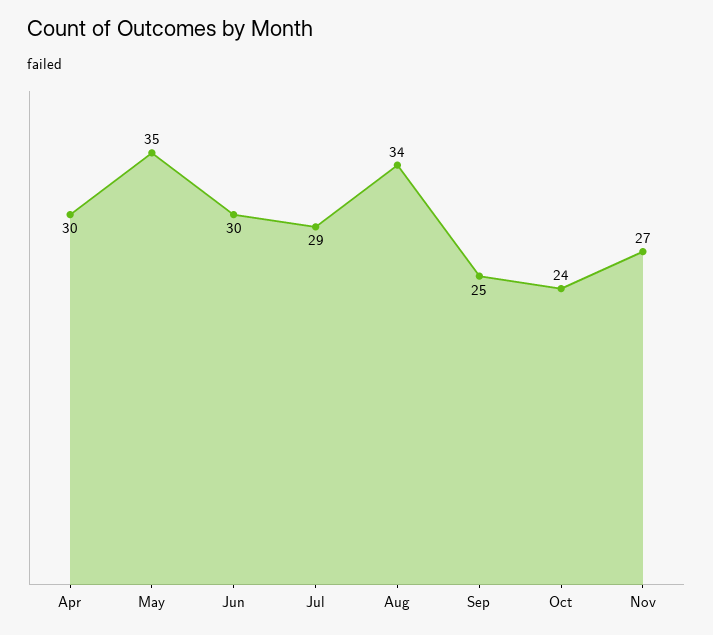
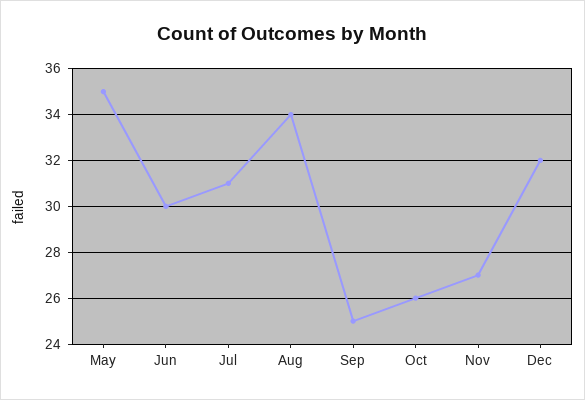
Apr: 30 -> none
Jul: 29 -> 31
Oct: 24 -> 26
Dec: none -> 32

